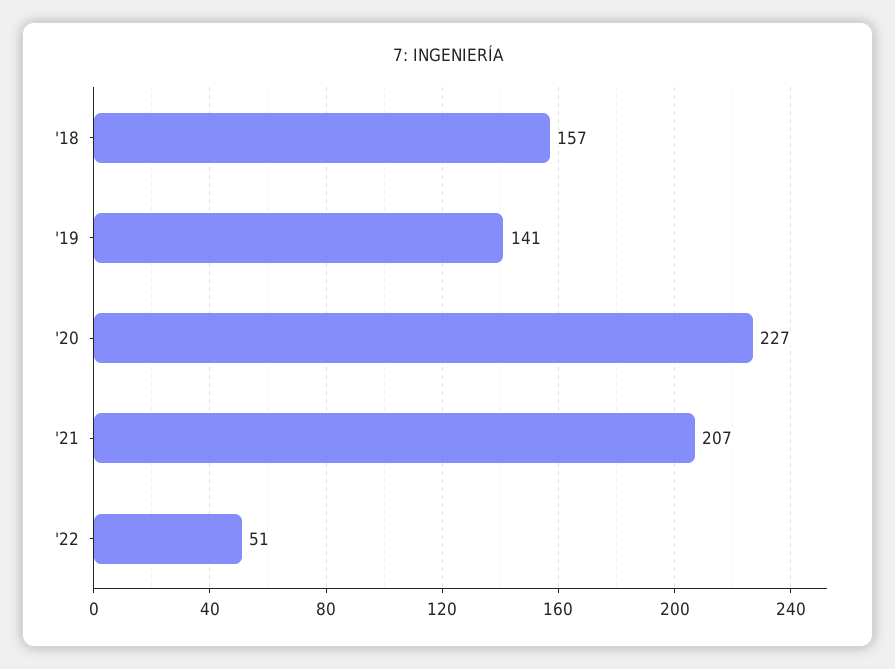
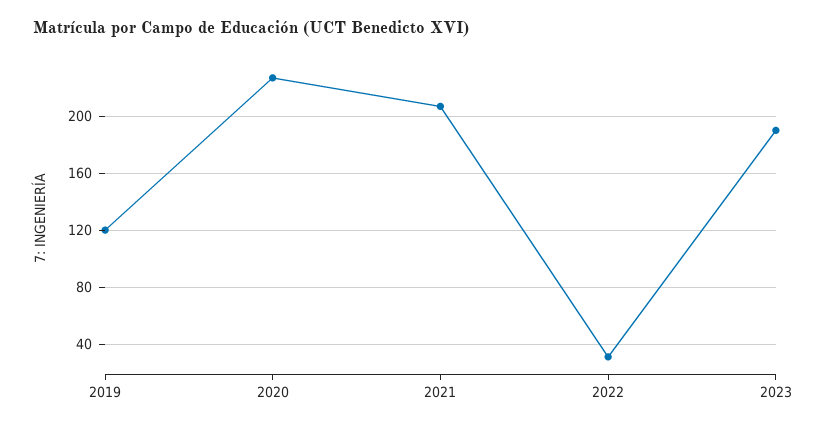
'18: 157 -> none
'19: 141 -> 120
'22: 51 -> 30
2023: none -> 190

